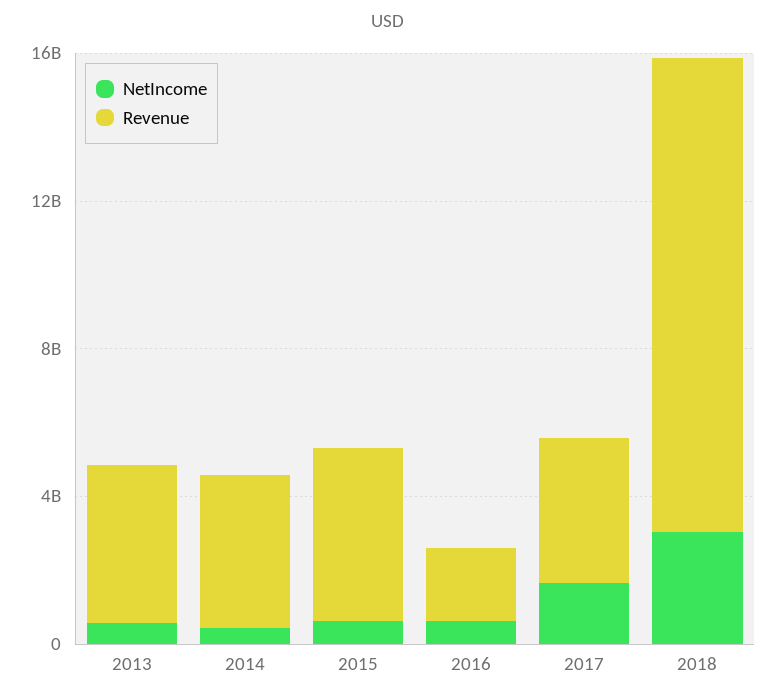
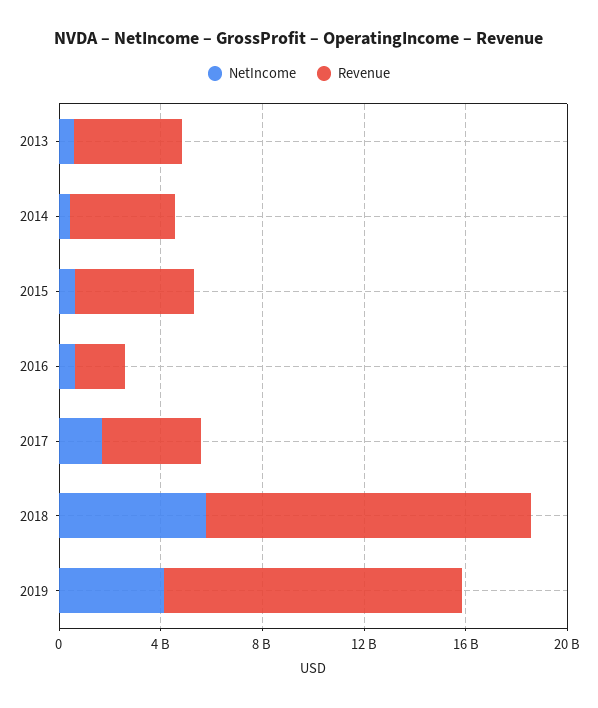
NetIncome, 2018: 3000000000 -> 6000000000
NetIncome, 2019: none -> 4000000000
Revenue, 2019: none -> 12000000000

